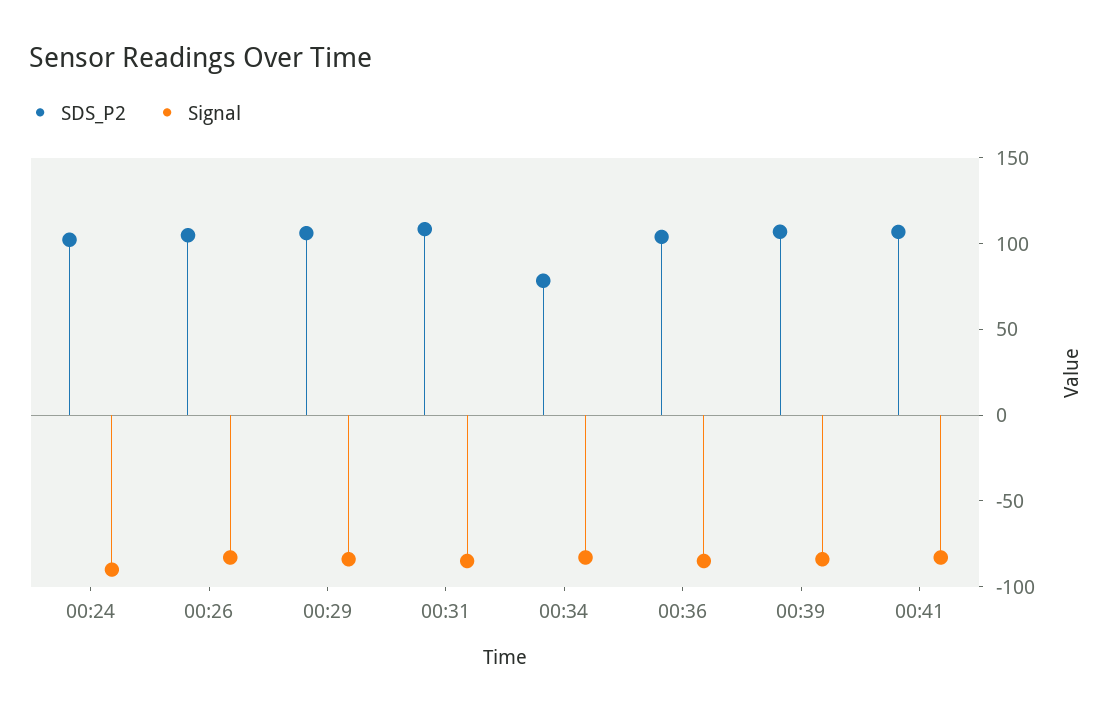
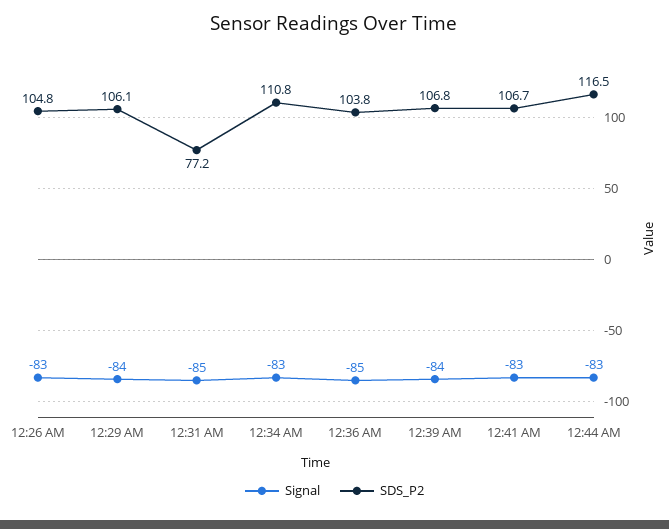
SDS_P2, 00:24: 100 -> none
Signal, 00:24: -90 -> none
SDS_P2, 00:31: 110 -> 77.2
SDS_P2, 00:34: 80 -> 110.8
Signal, 12:44 AM: none -> -83
SDS_P2, 12:44 AM: none -> 116.5

